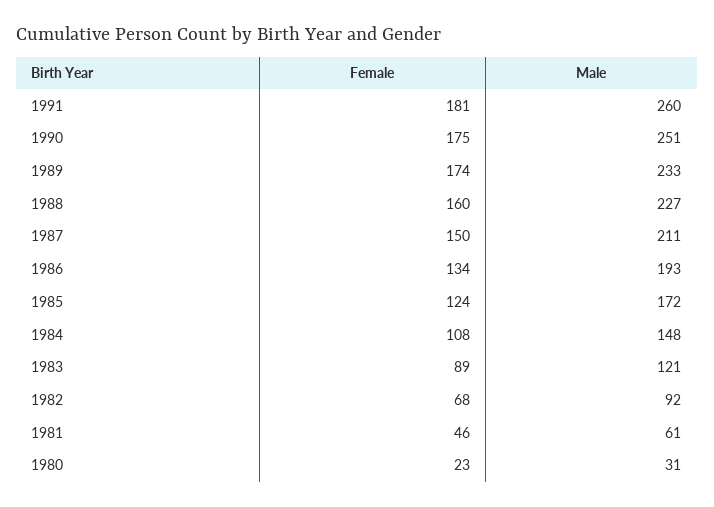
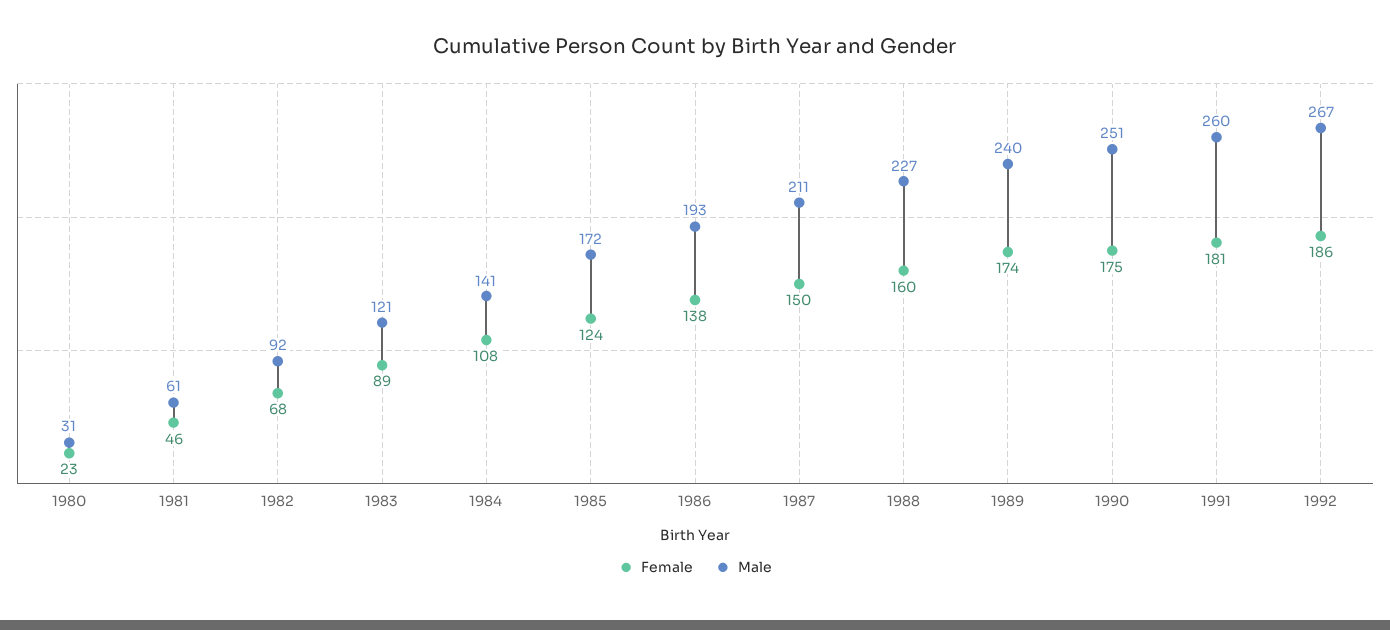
Male, 1989: 233 -> 240
Female, 1986: 134 -> 138
Male, 1984: 148 -> 141
Female, 1992: none -> 186
Male, 1992: none -> 267

